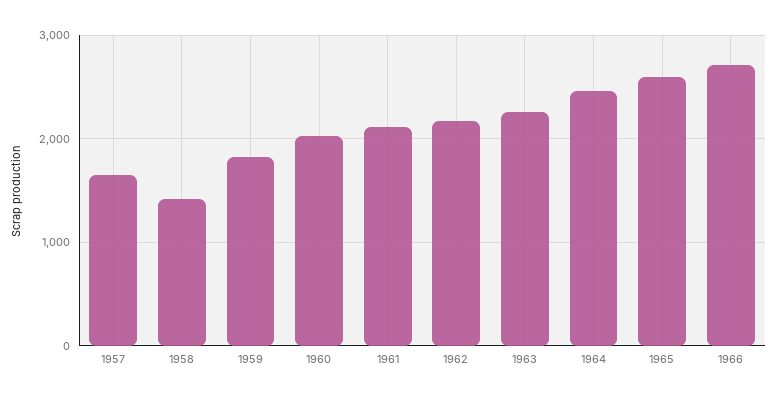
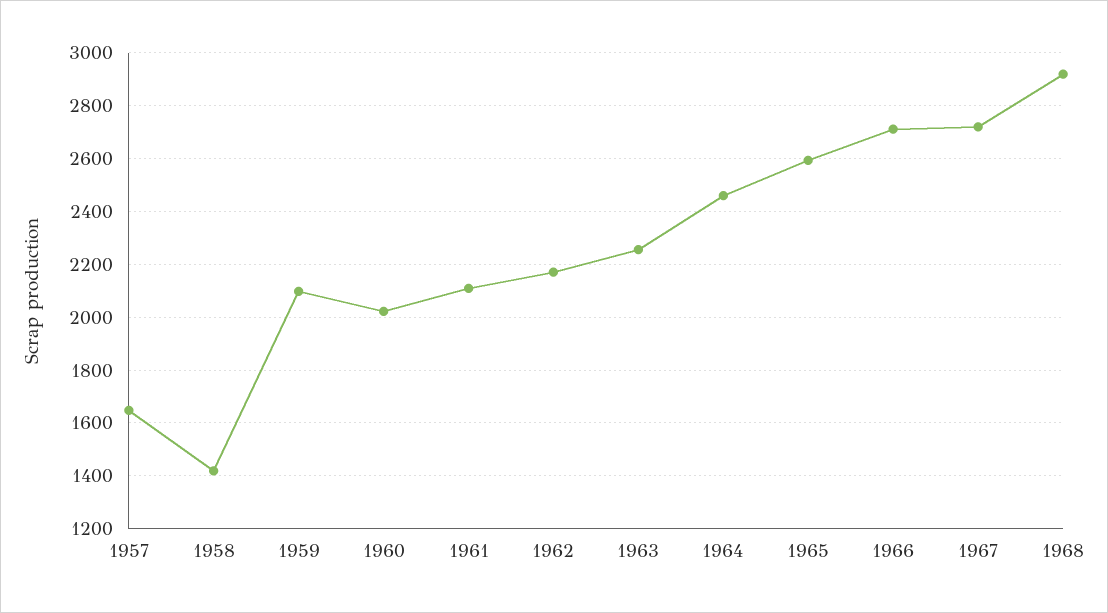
1959: 1800 -> 2100
1967: none -> 2725
1968: none -> 2925

